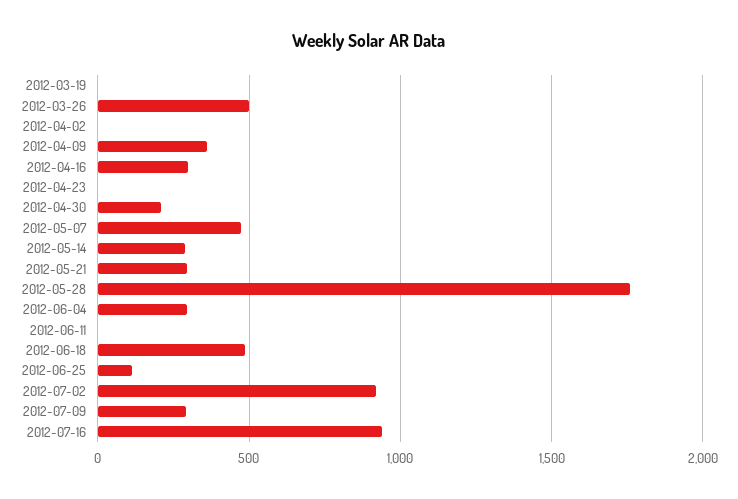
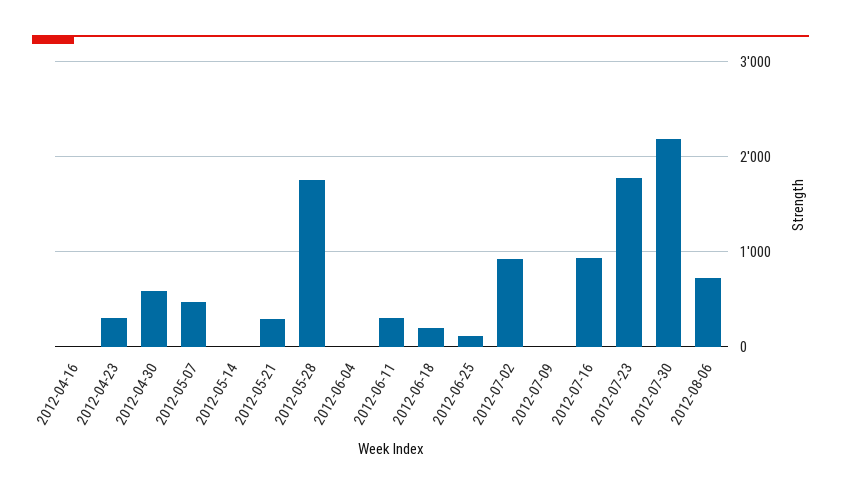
2012-03-19: 0 -> none
2012-03-26: 500 -> none
2012-04-02: 0 -> none
2012-04-09: 350 -> none
2012-04-16: 300 -> 0
2012-04-23: 0 -> 300
2012-04-30: 200 -> 600
2012-05-14: 300 -> 0
2012-06-04: 300 -> 0
2012-06-11: 0 -> 300
2012-06-18: 500 -> 200
2012-07-09: 300 -> 0
2012-07-23: none -> 1800
2012-07-30: none -> 2200
2012-08-06: none -> 700

